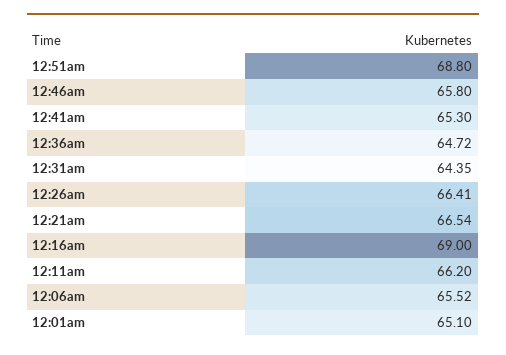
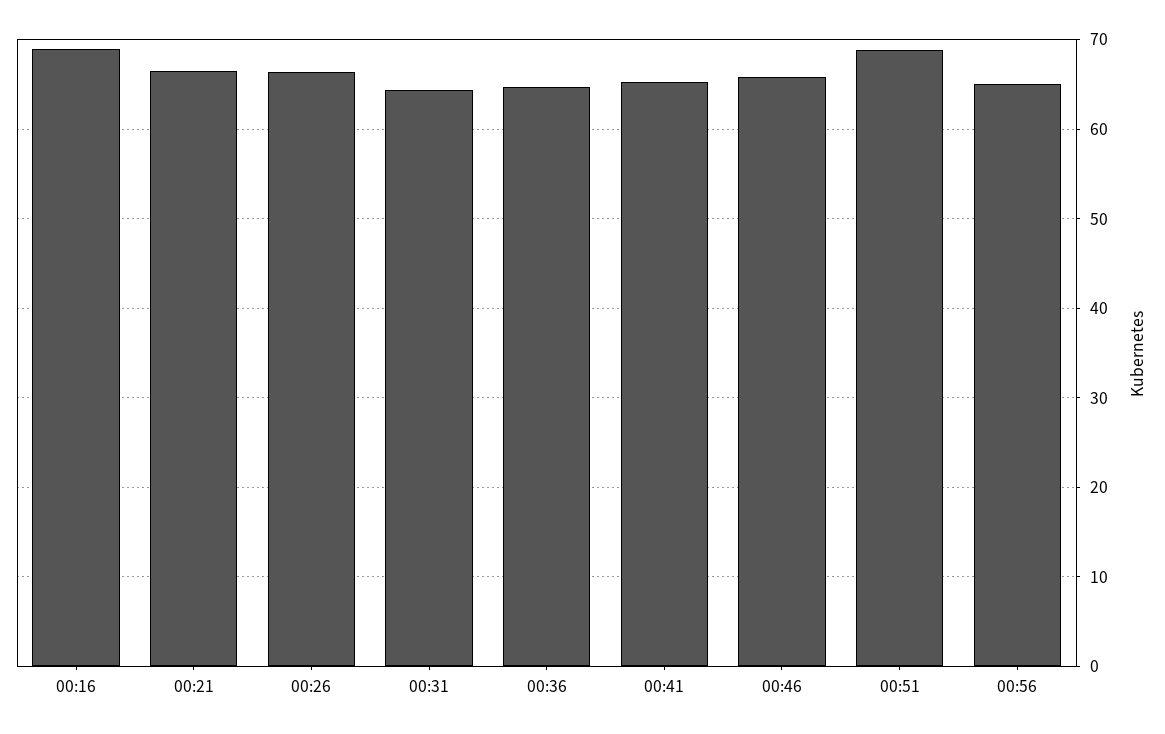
12:11am: 66.2 -> none
12:06am: 65.52 -> none
12:01am: 65.1 -> none
00:56: none -> 65

